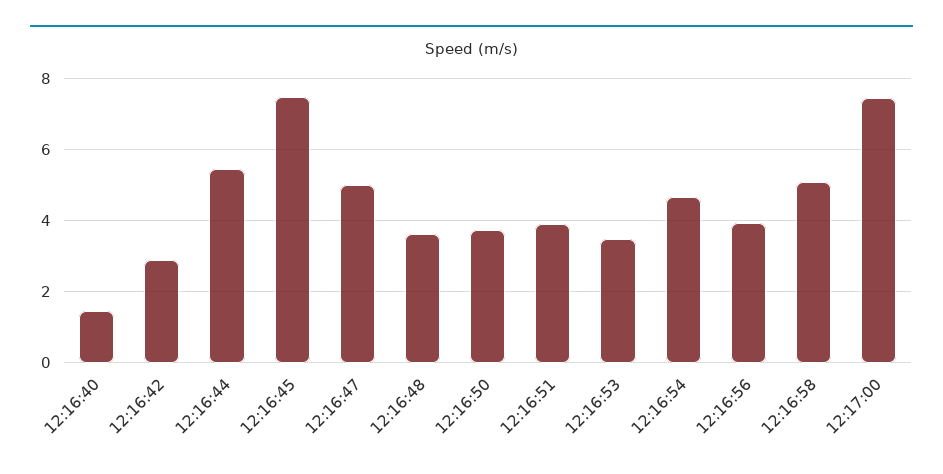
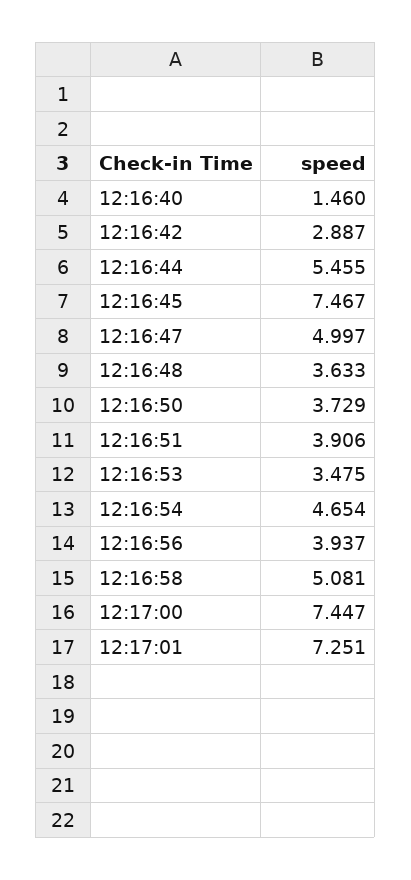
12:17:01: none -> 7.251

